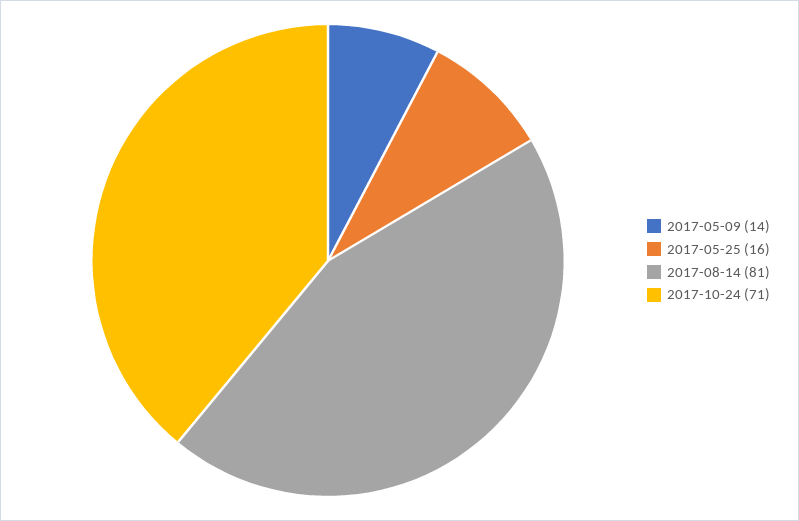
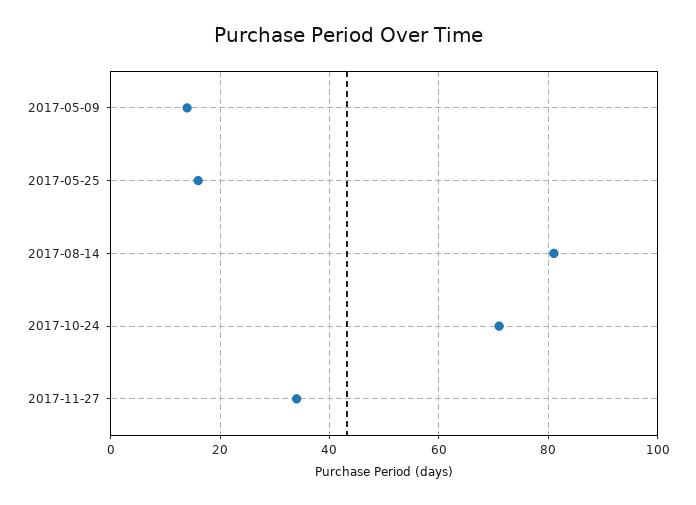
2017-11-27: none -> 35

